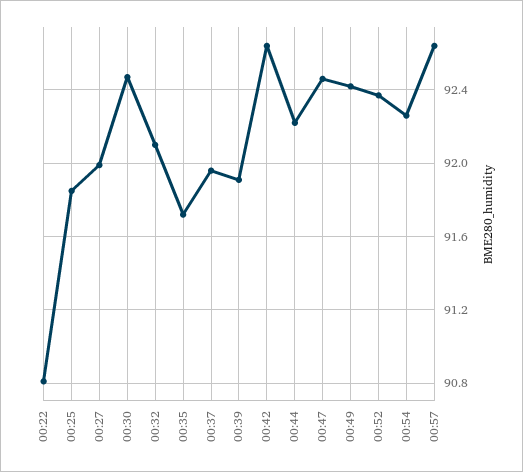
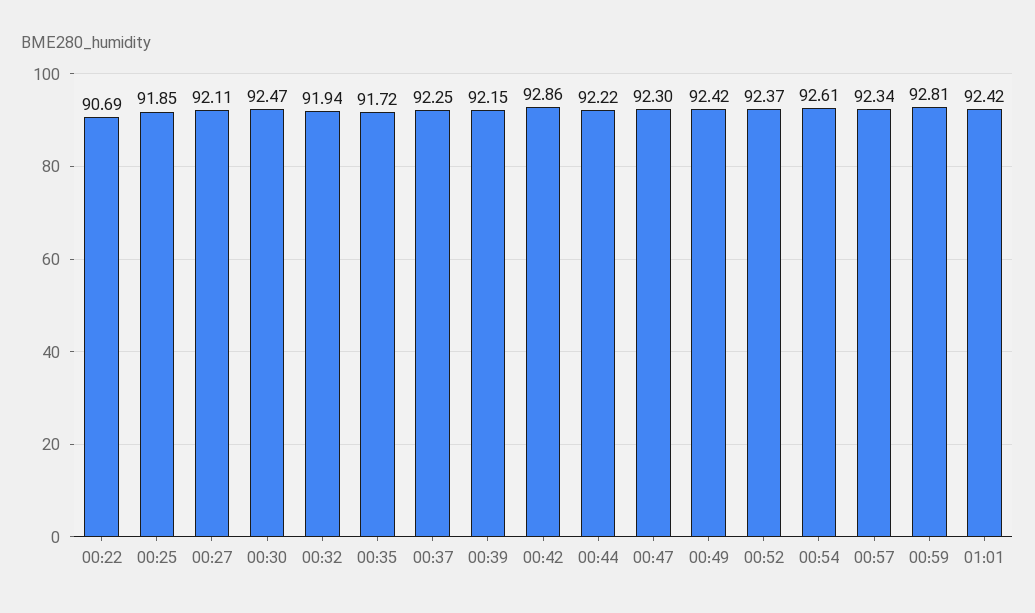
00:22: 90.8 -> 90.69
00:27: 92 -> 92.11
00:32: 92.1 -> 91.94
00:37: 91.95 -> 92.25
00:39: 91.9 -> 92.15
00:42: 92.65 -> 92.86
00:47: 92.45 -> 92.3
00:54: 92.25 -> 92.61
00:57: 92.65 -> 92.34
00:59: none -> 92.81
01:01: none -> 92.42

